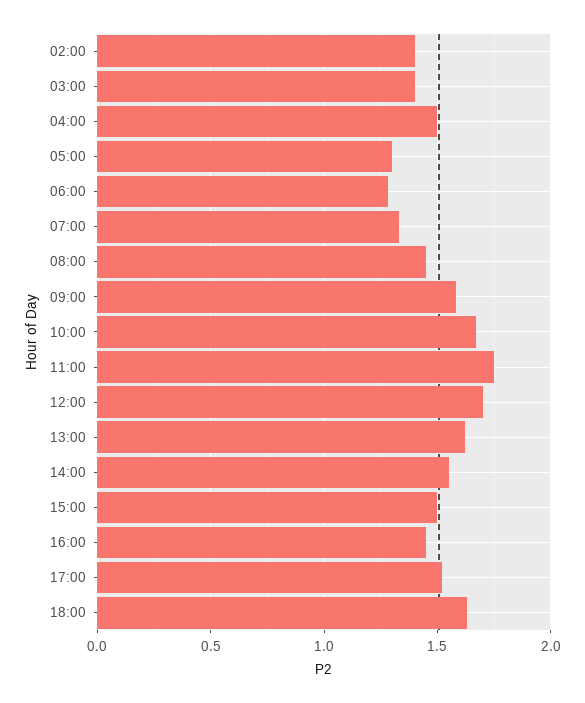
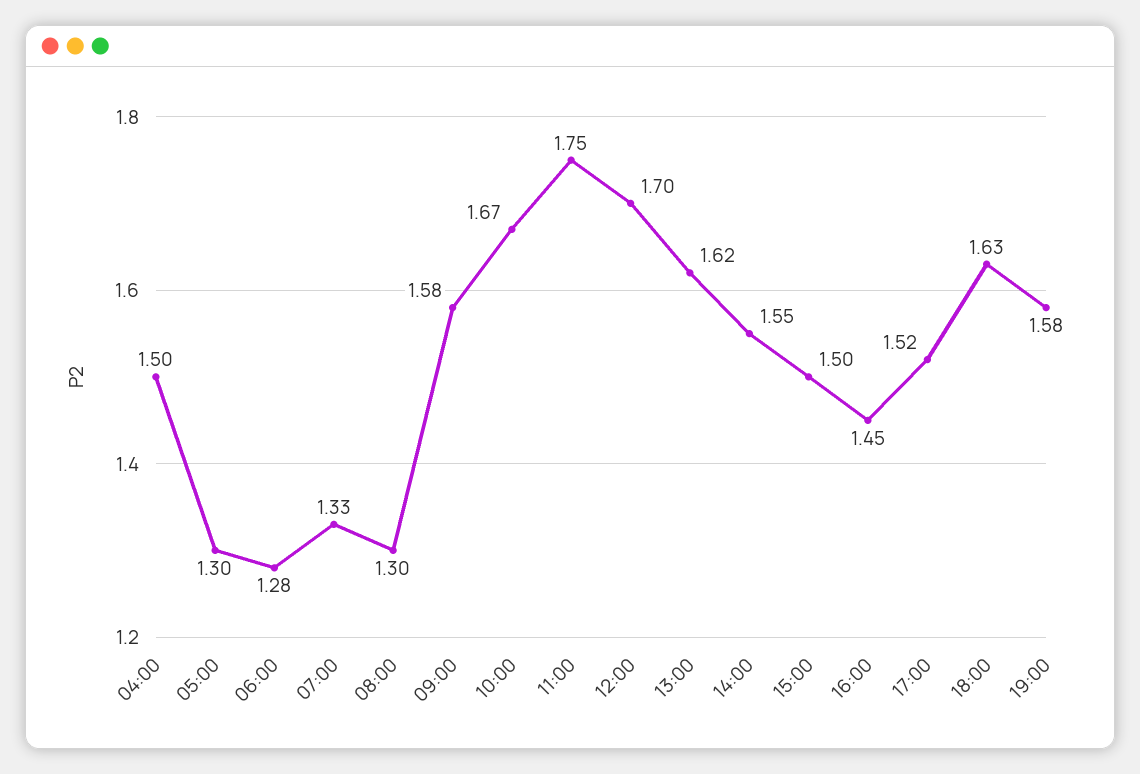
02:00: 1.4 -> none
03:00: 1.4 -> none
08:00: 1.45 -> 1.3
19:00: none -> 1.58

